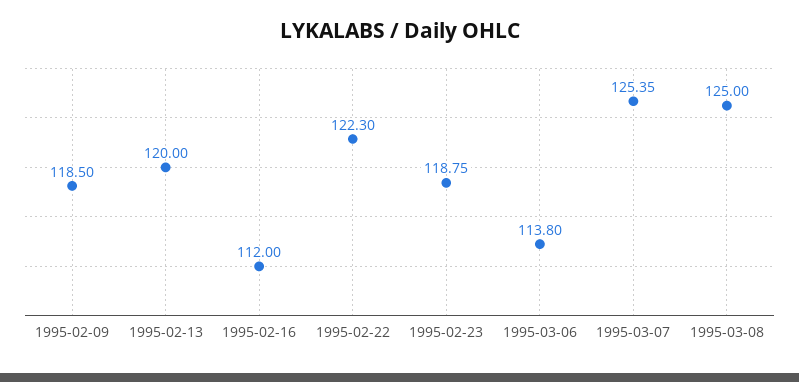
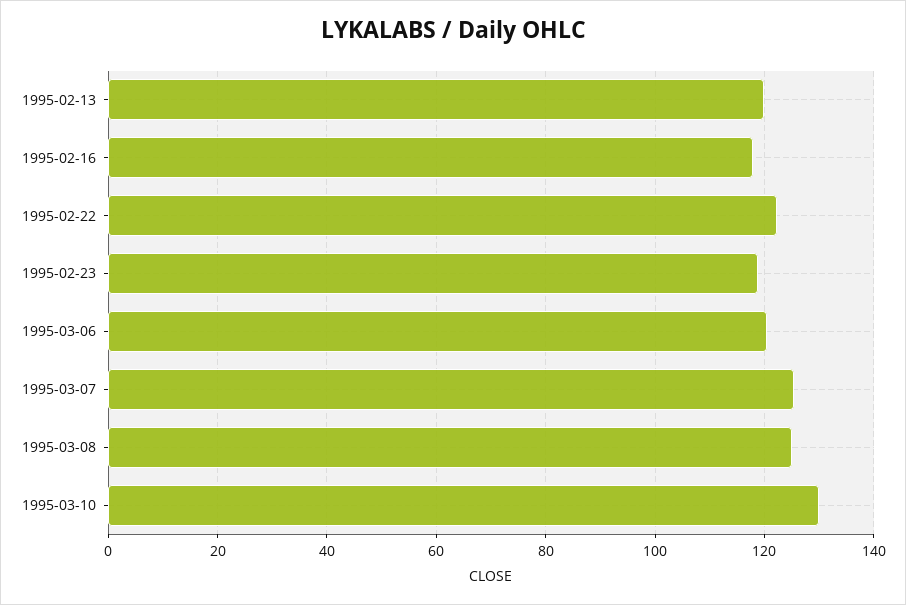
1995-02-09: 118.5 -> none
1995-02-16: 112 -> 118
1995-03-06: 113.8 -> 120
1995-03-10: none -> 130

